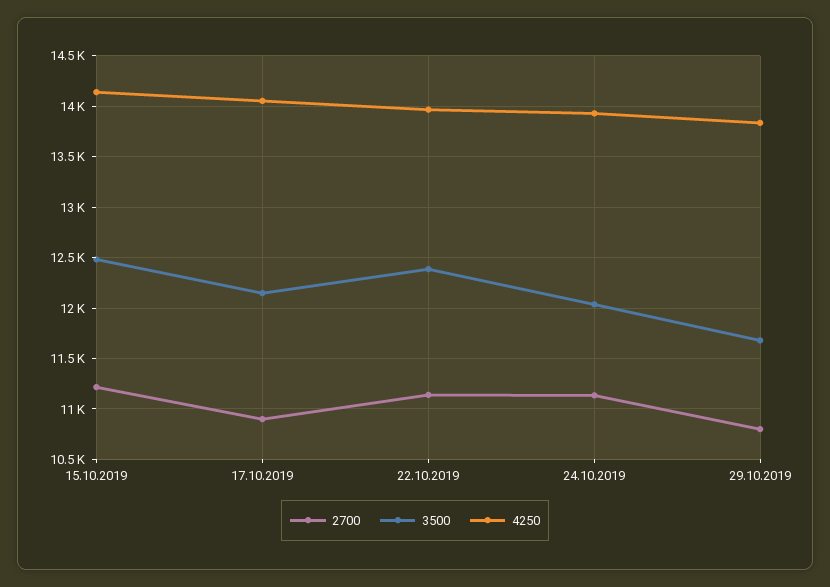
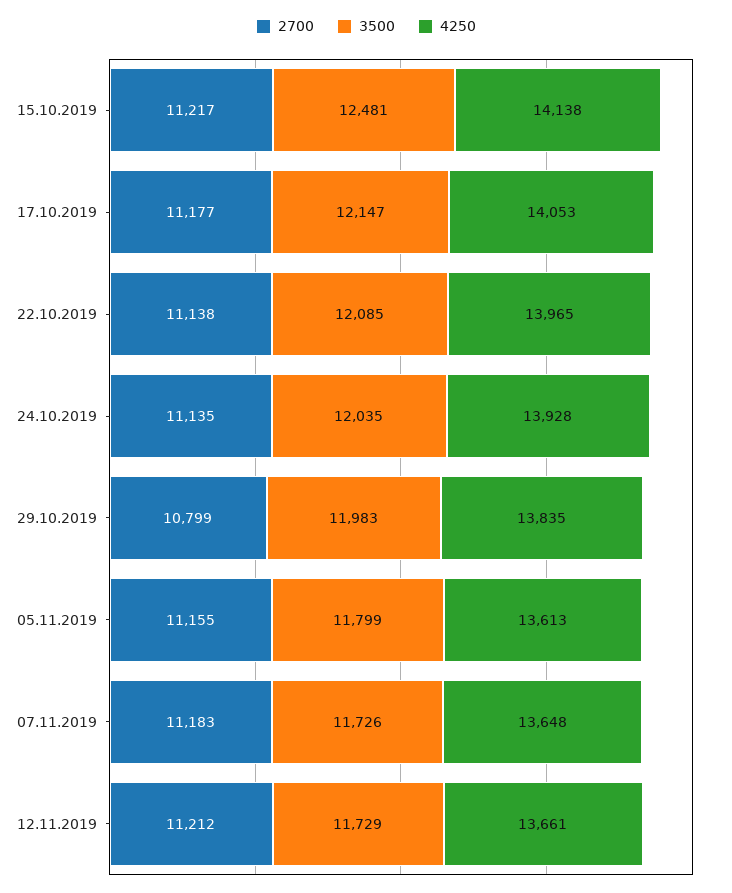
2700, 17.10.2019: 10900 -> 11177
3500, 22.10.2019: 12400 -> 12085
3500, 29.10.2019: 11700 -> 11983
2700, 05.11.2019: none -> 11155
3500, 05.11.2019: none -> 11799
4250, 05.11.2019: none -> 13613
2700, 07.11.2019: none -> 11183
3500, 07.11.2019: none -> 11726
4250, 07.11.2019: none -> 13648
2700, 12.11.2019: none -> 11212
3500, 12.11.2019: none -> 11729
4250, 12.11.2019: none -> 13661

